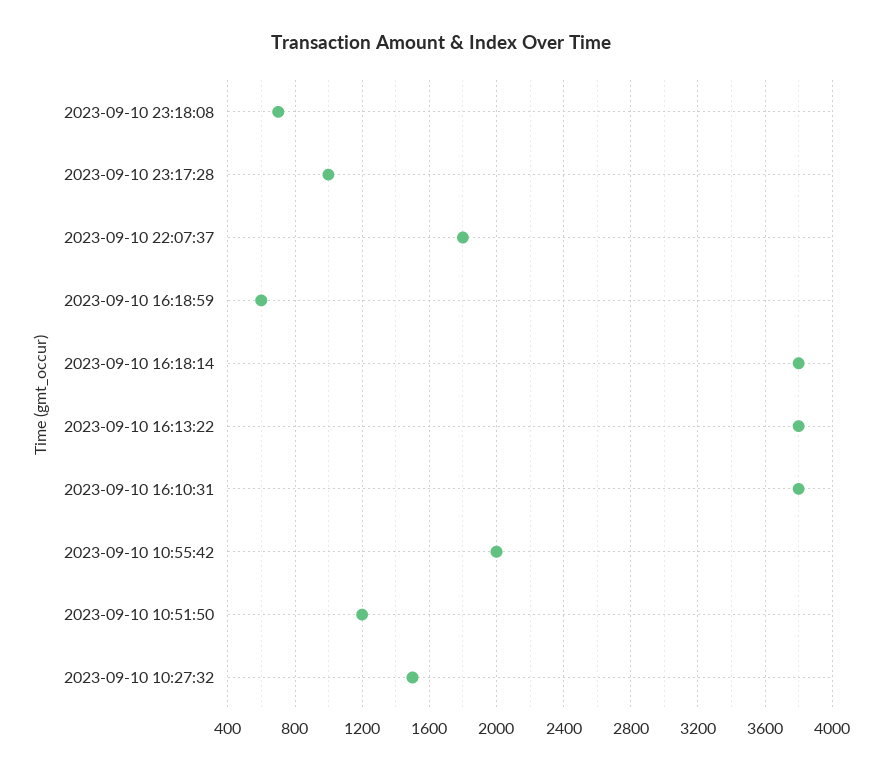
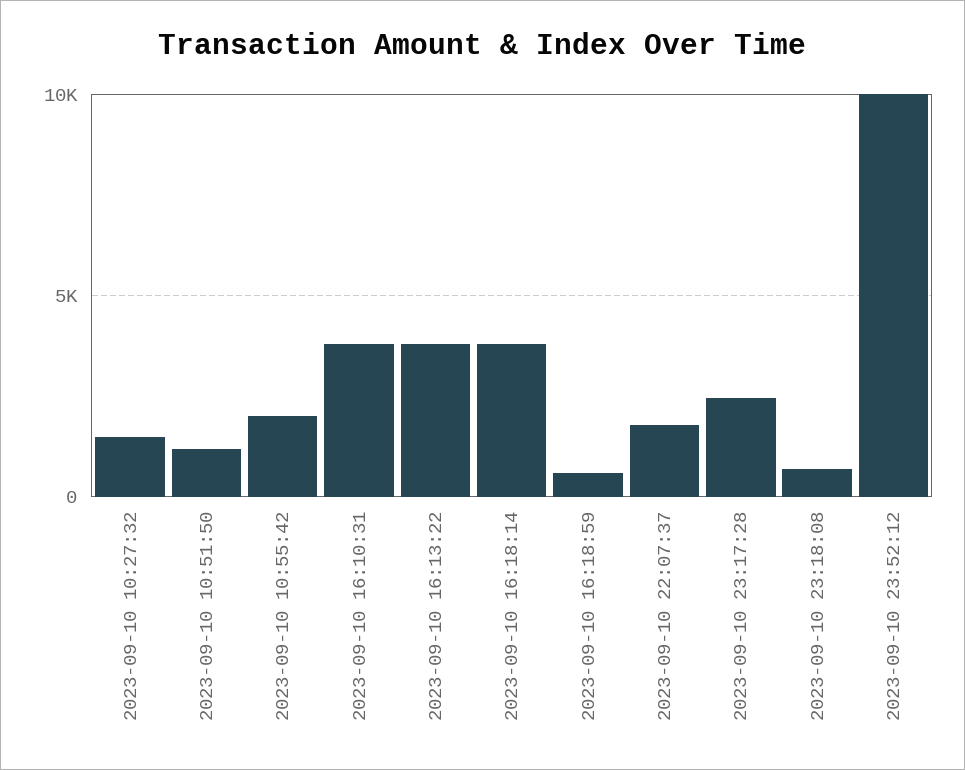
2023-09-10 23:17:28: 1000 -> 2500
2023-09-10 23:52:12: none -> 10000

